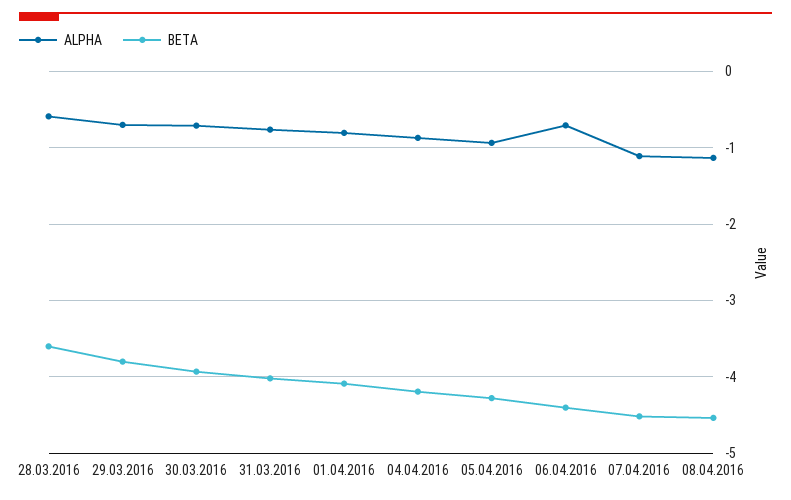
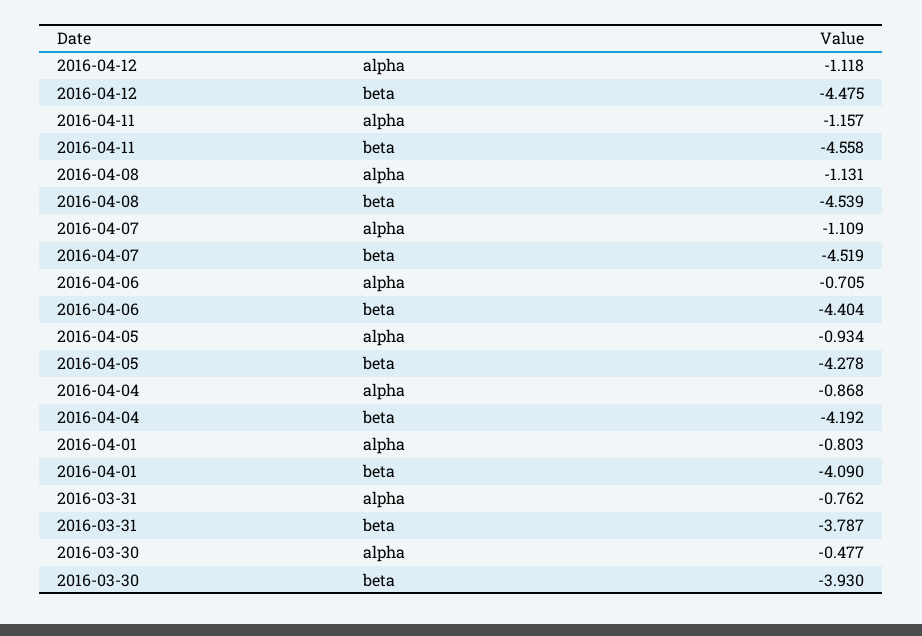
ALPHA, 28.03.2016: -0.6 -> none
BETA, 28.03.2016: -3.6 -> none
ALPHA, 29.03.2016: -0.7 -> none
BETA, 29.03.2016: -3.8 -> none
ALPHA, 30.03.2016: -0.7 -> -0.477
BETA, 31.03.2016: -4 -> -3.787
ALPHA, 2016-04-12: none -> -1.118
BETA, 2016-04-12: none -> -4.475
ALPHA, 2016-04-11: none -> -1.157
BETA, 2016-04-11: none -> -4.558

